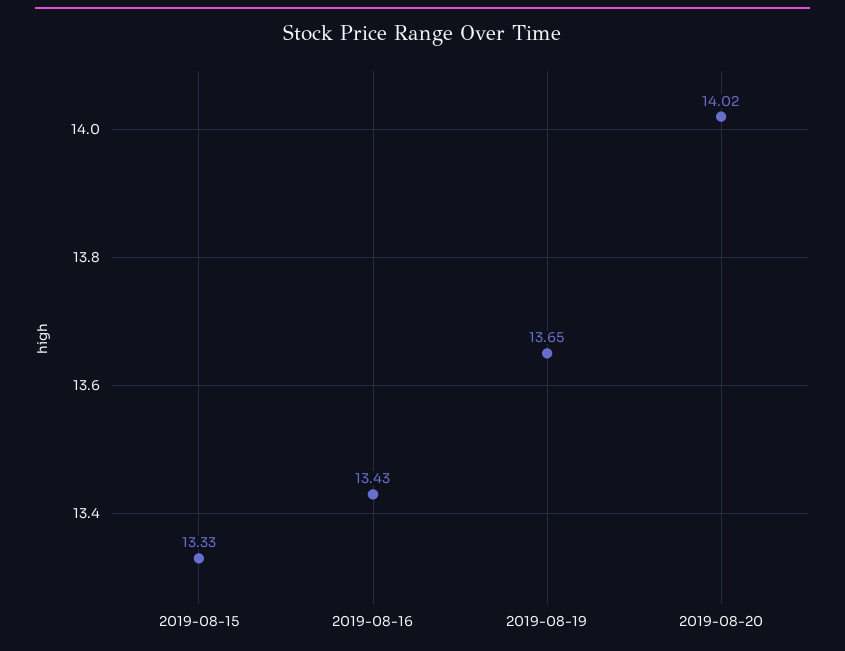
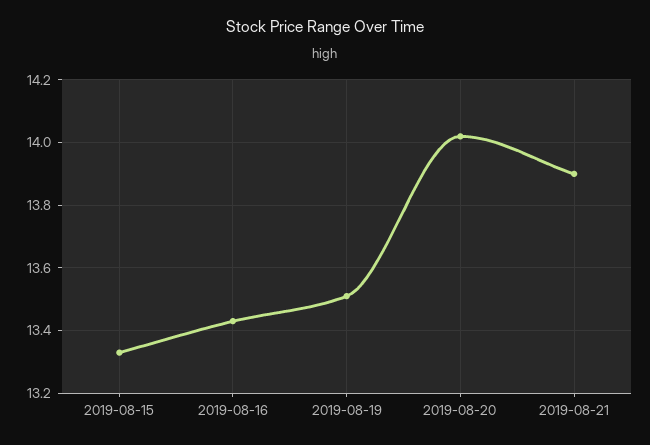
2019-08-19: 13.65 -> 13.5
2019-08-21: none -> 13.9

